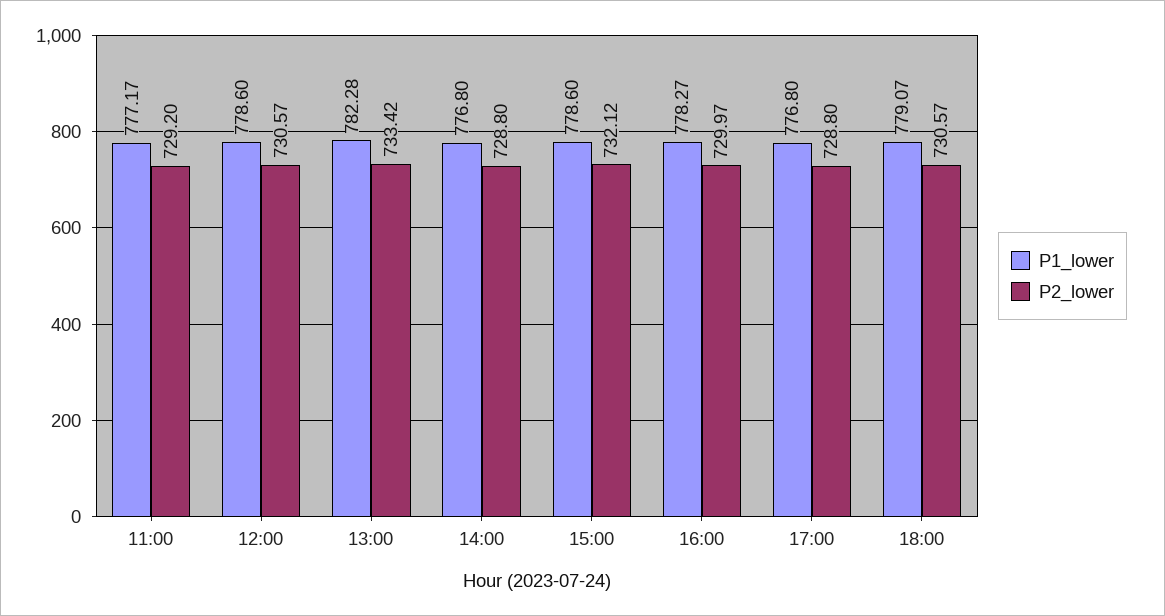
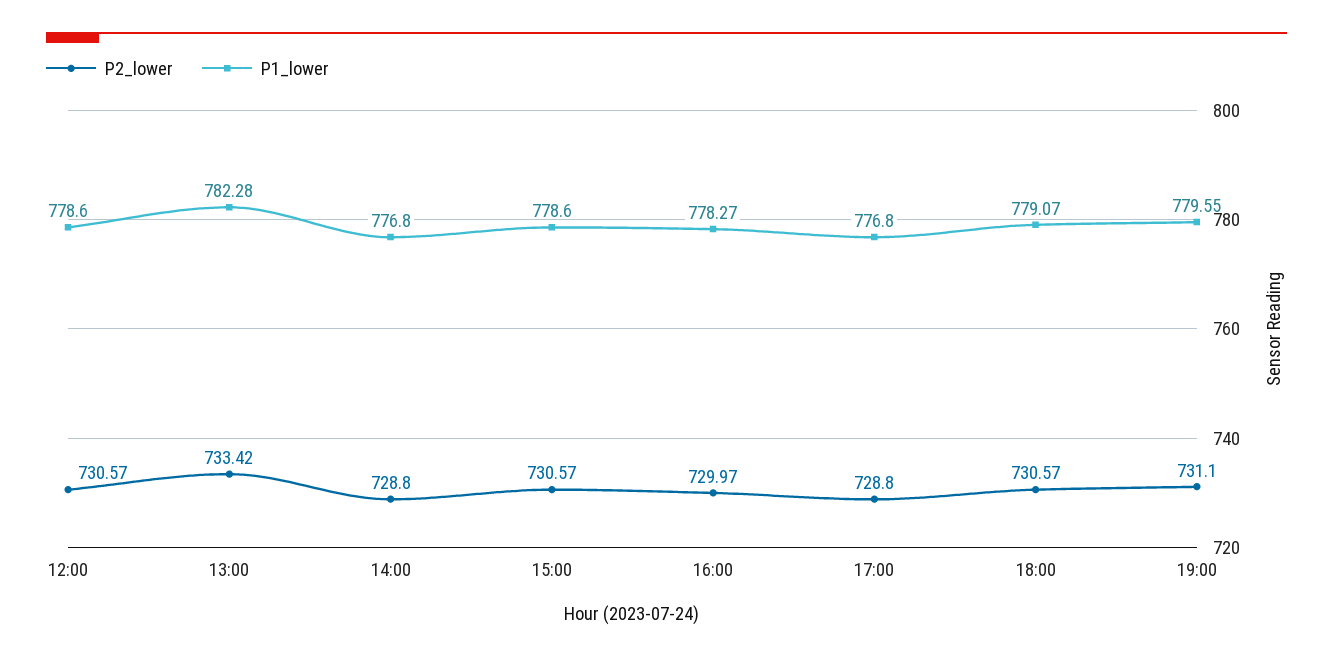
P1_lower, 11:00: 777.17 -> none
P2_lower, 11:00: 729.2 -> none
P2_lower, 15:00: 732.12 -> 730.57
P2_lower, 19:00: none -> 731.1
P1_lower, 19:00: none -> 779.55

